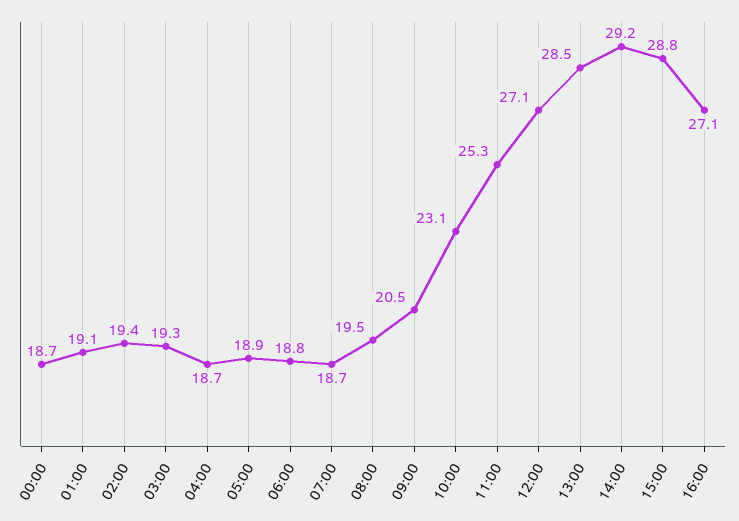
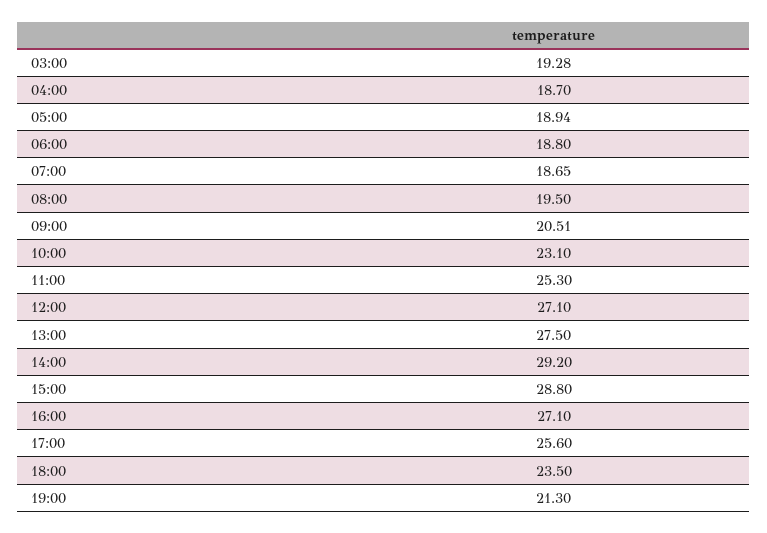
00:00: 18.7 -> none
01:00: 19.1 -> none
02:00: 19.4 -> none
13:00: 28.5 -> 27.5
17:00: none -> 25.6
18:00: none -> 23.5
19:00: none -> 21.3

